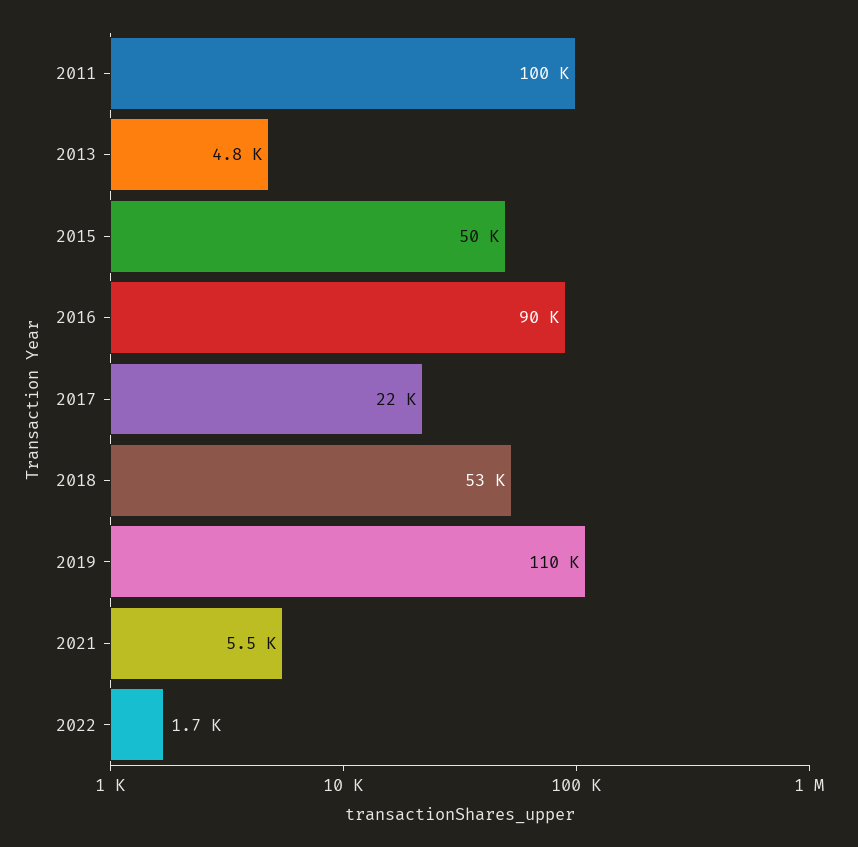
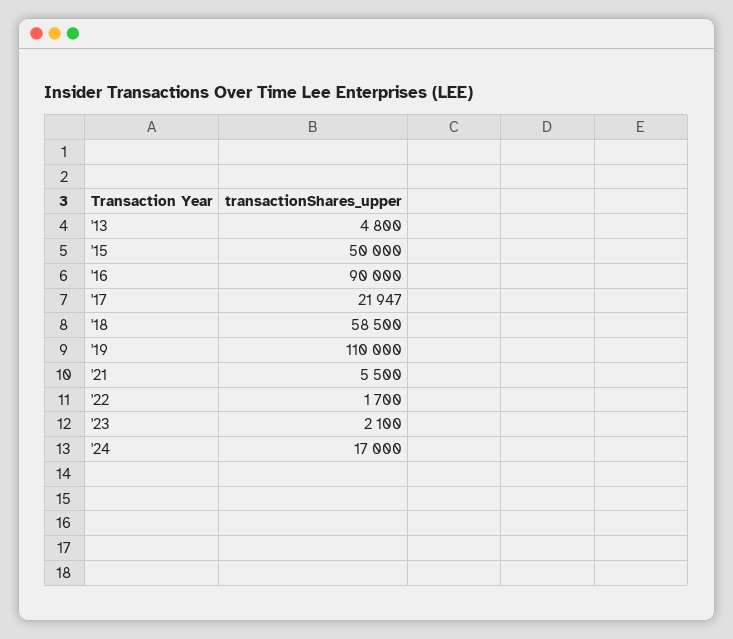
2011: 100000 -> none
2018: 53000 -> 58500
'23: none -> 2100
'24: none -> 17000

